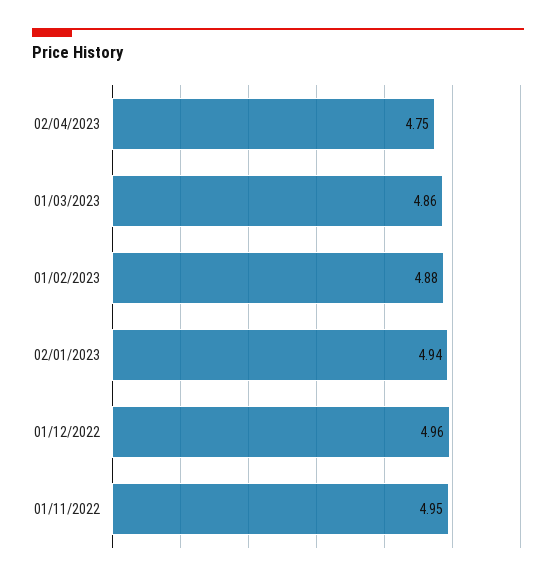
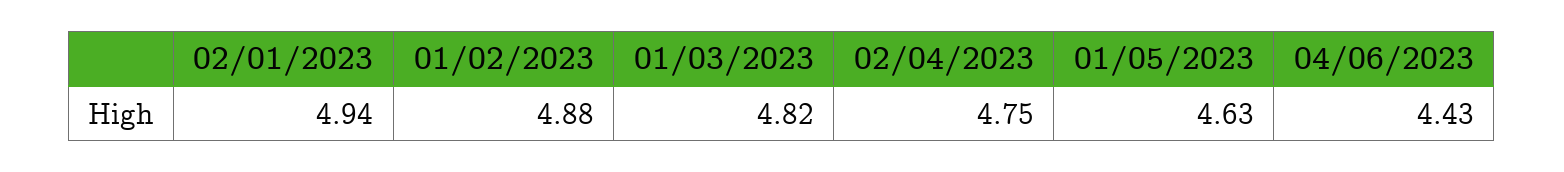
01/03/2023: 4.86 -> 4.82
01/12/2022: 4.96 -> none
01/11/2022: 4.95 -> none
01/05/2023: none -> 4.63
04/06/2023: none -> 4.43

